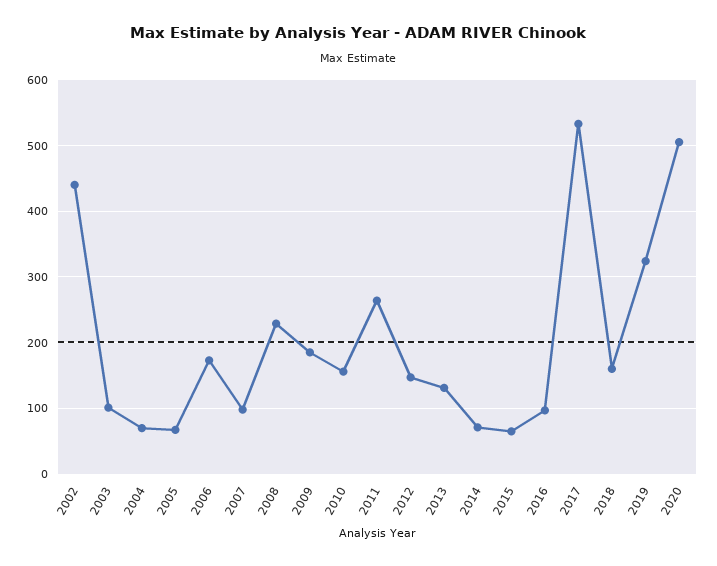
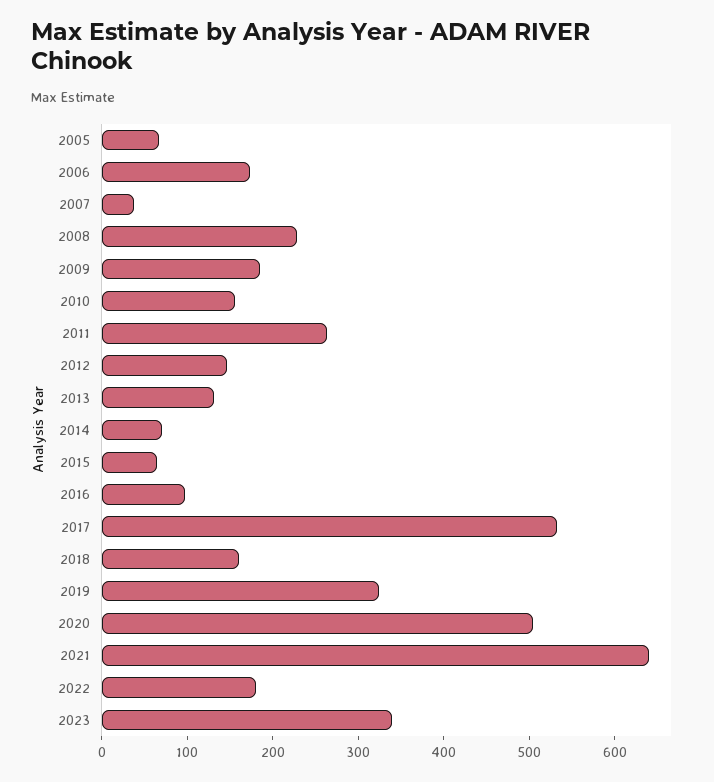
2002: 440 -> none
2003: 100 -> none
2004: 70 -> none
2007: 100 -> 40
2021: none -> 640
2022: none -> 180
2023: none -> 340

